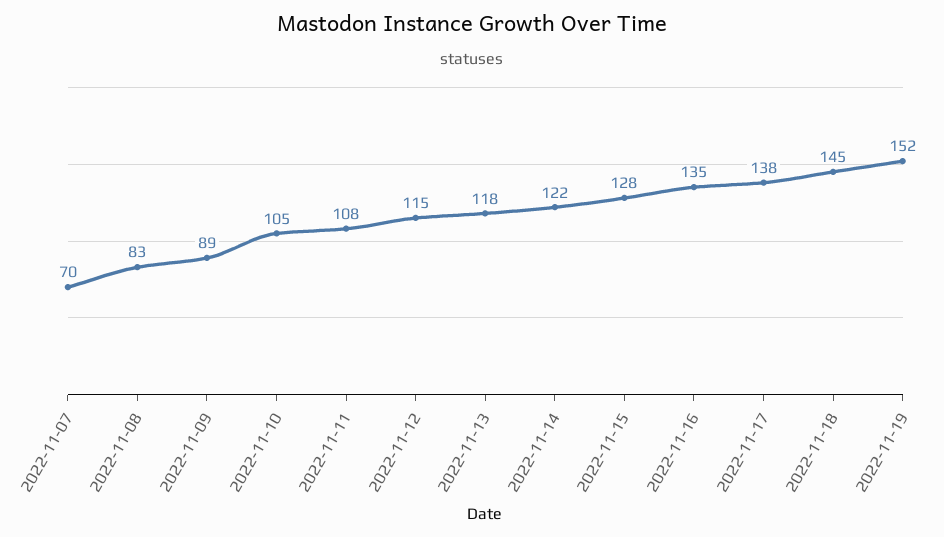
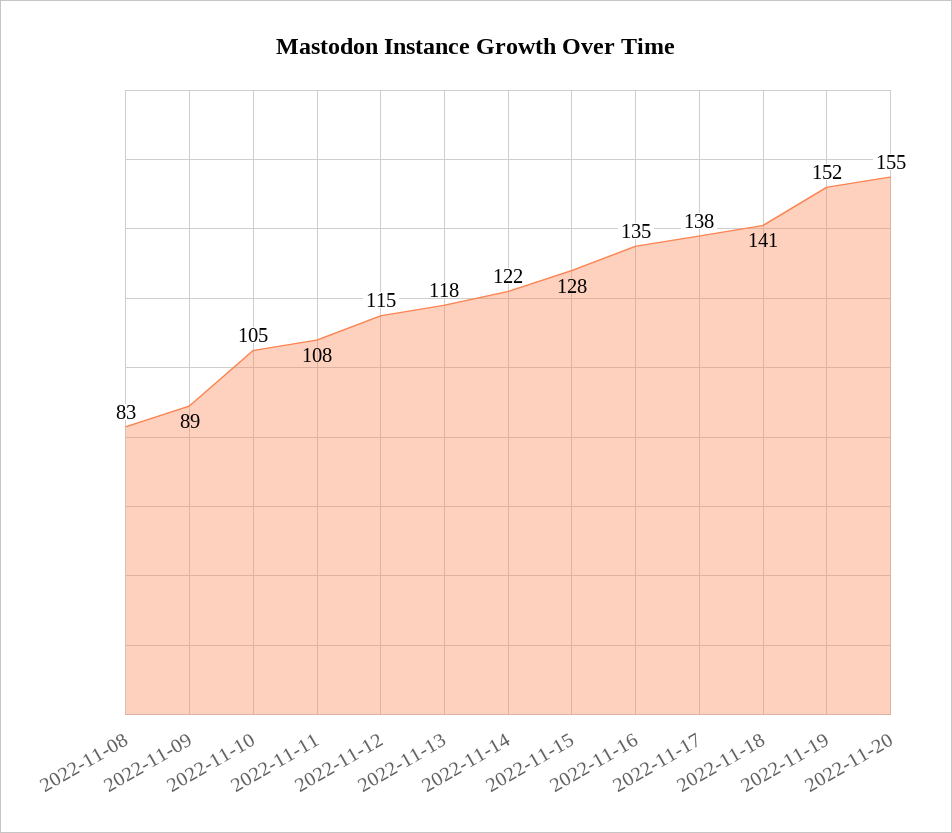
2022-11-07: 70 -> none
2022-11-18: 145 -> 141
2022-11-20: none -> 155

